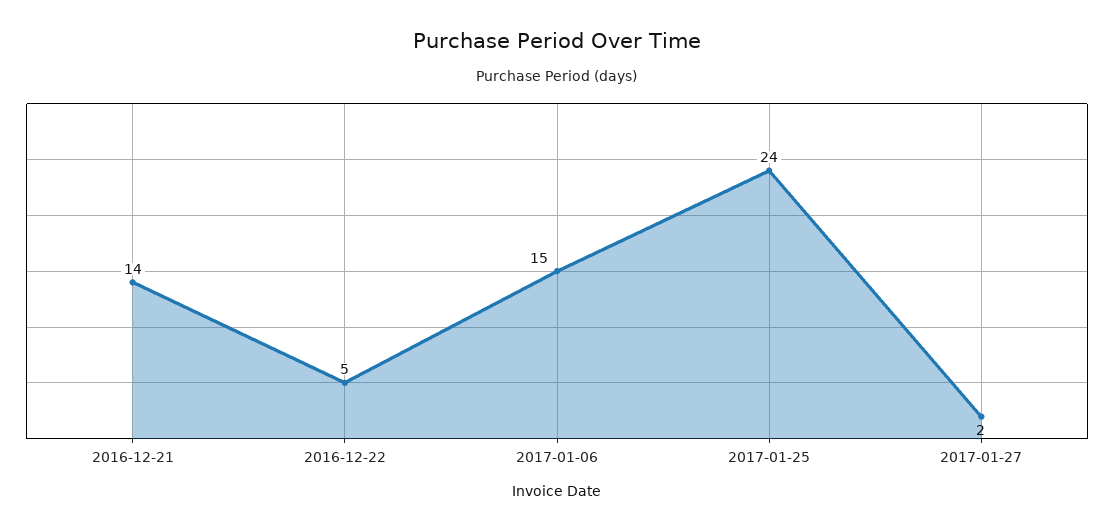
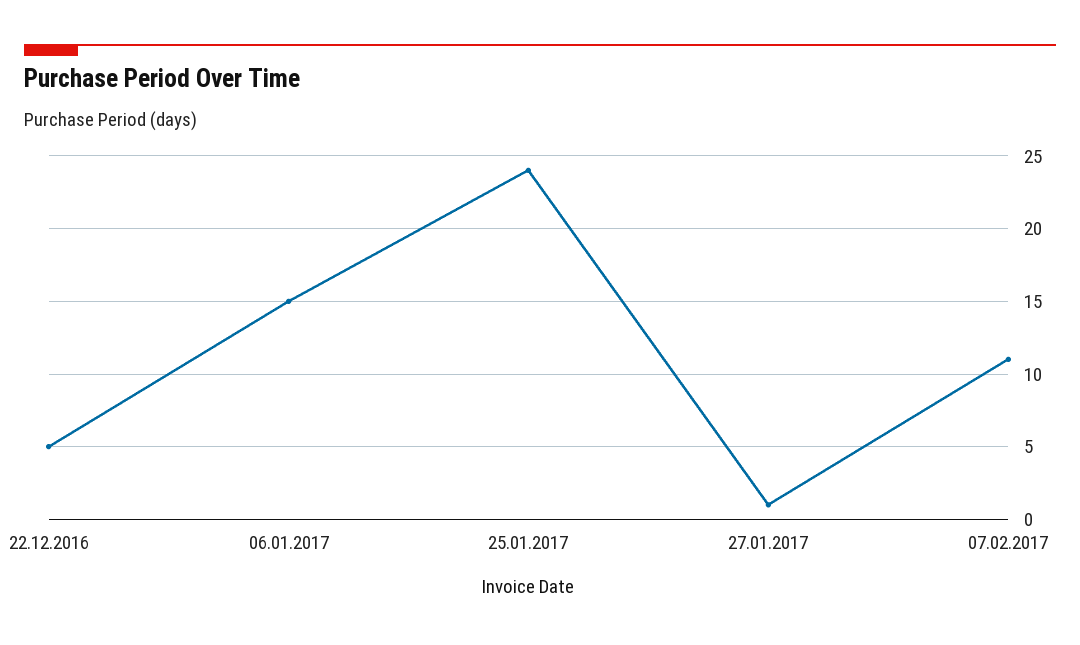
2016-12-21: 14 -> none
2017-01-27: 2 -> 1
07.02.2017: none -> 11

